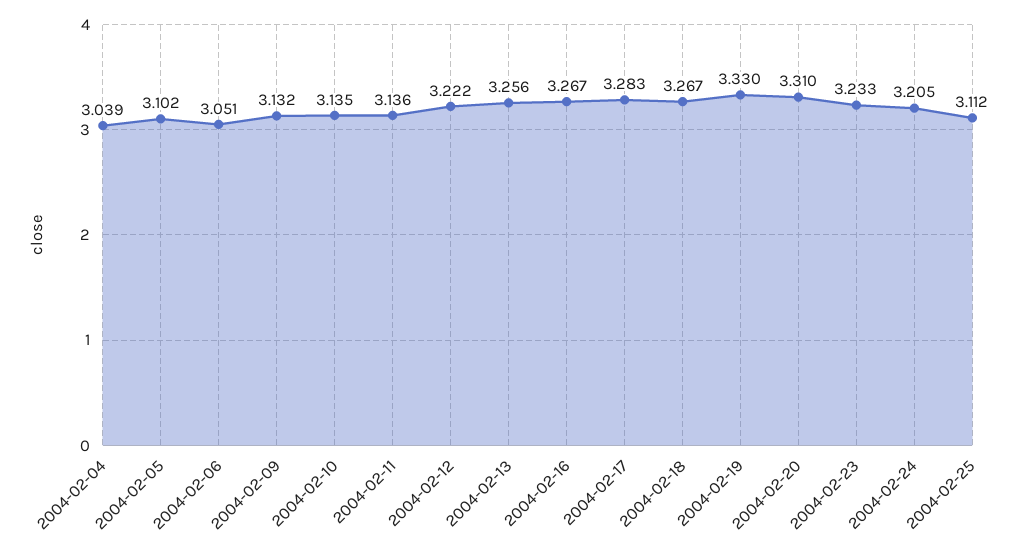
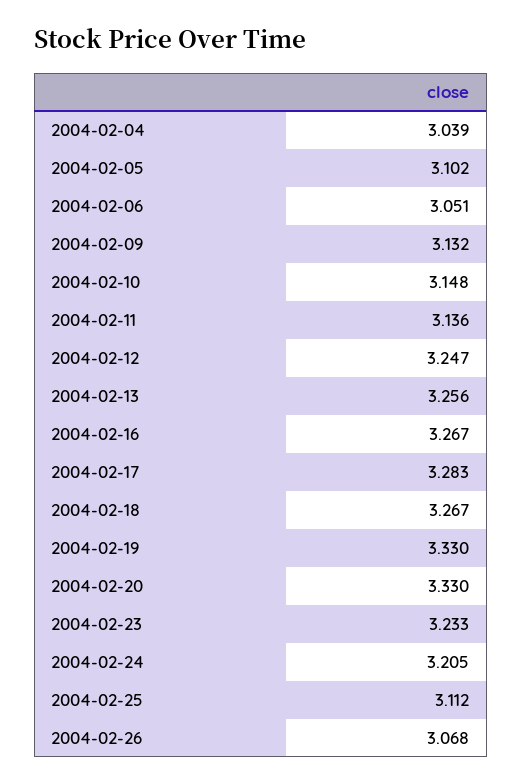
2004-02-10: 3.135 -> 3.148
2004-02-12: 3.222 -> 3.247
2004-02-20: 3.31 -> 3.33
2004-02-26: none -> 3.068

